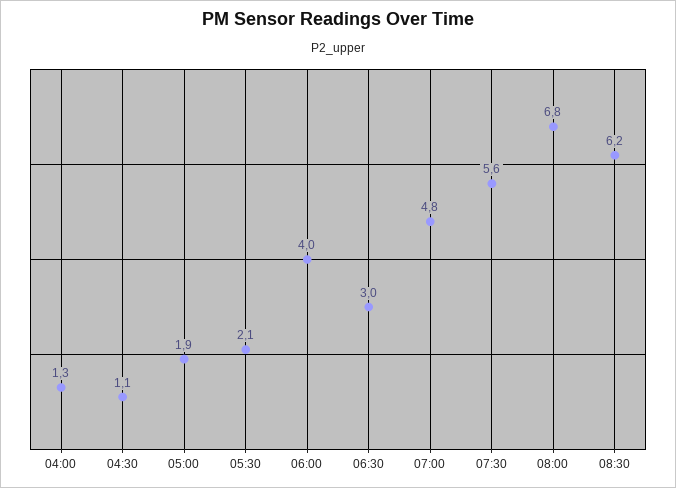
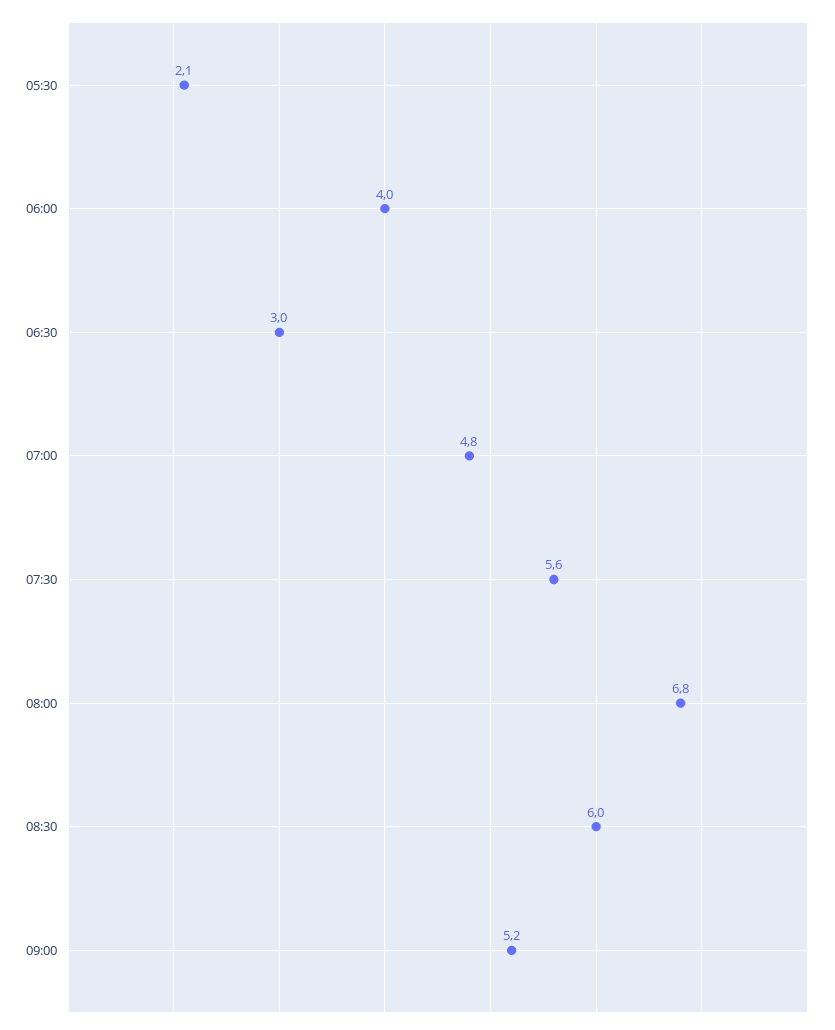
04:00: 1.3 -> none
04:30: 1.1 -> none
05:00: 1.9 -> none
08:30: 6.2 -> 6
09:00: none -> 5.2

